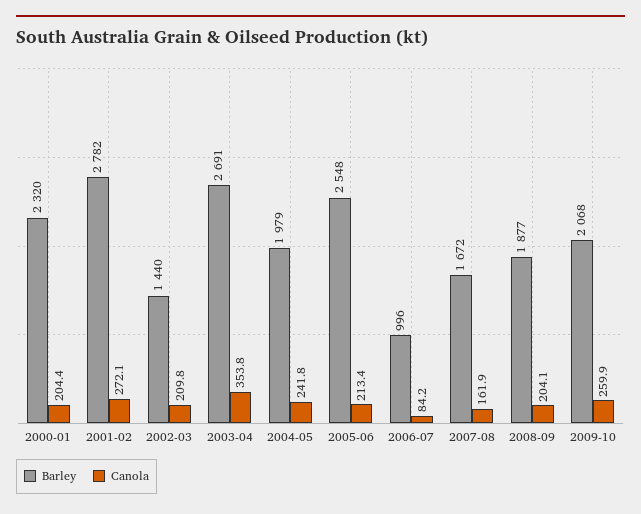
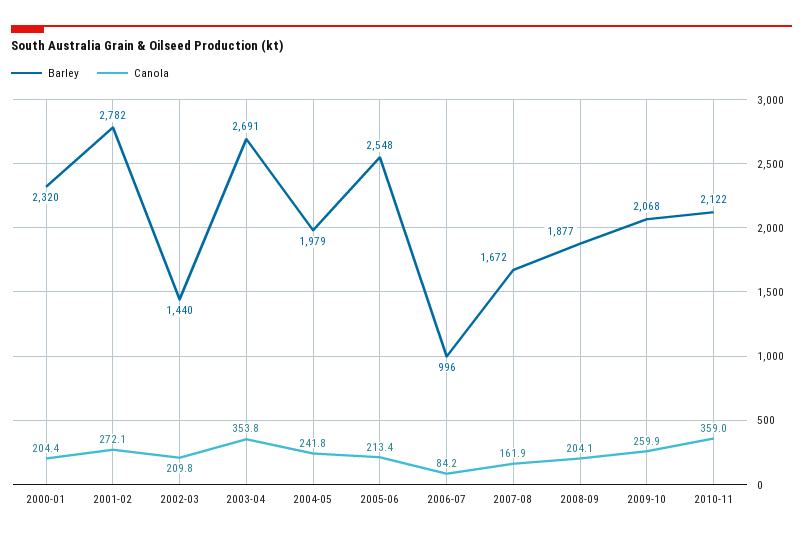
Barley, 2010-11: none -> 2122
Canola, 2010-11: none -> 359

